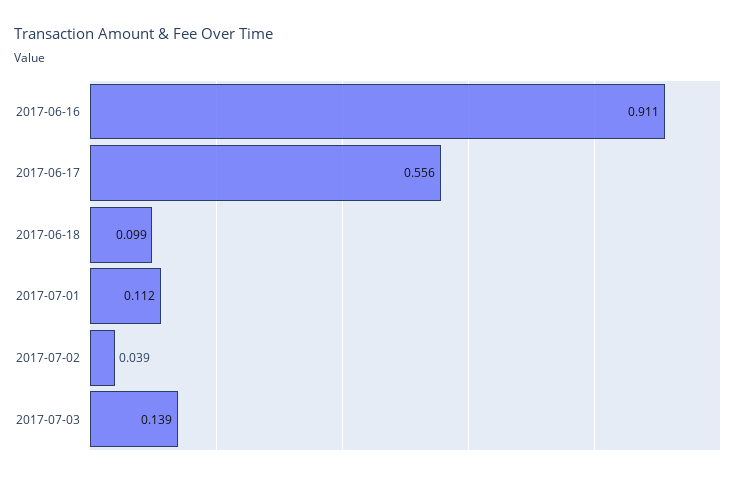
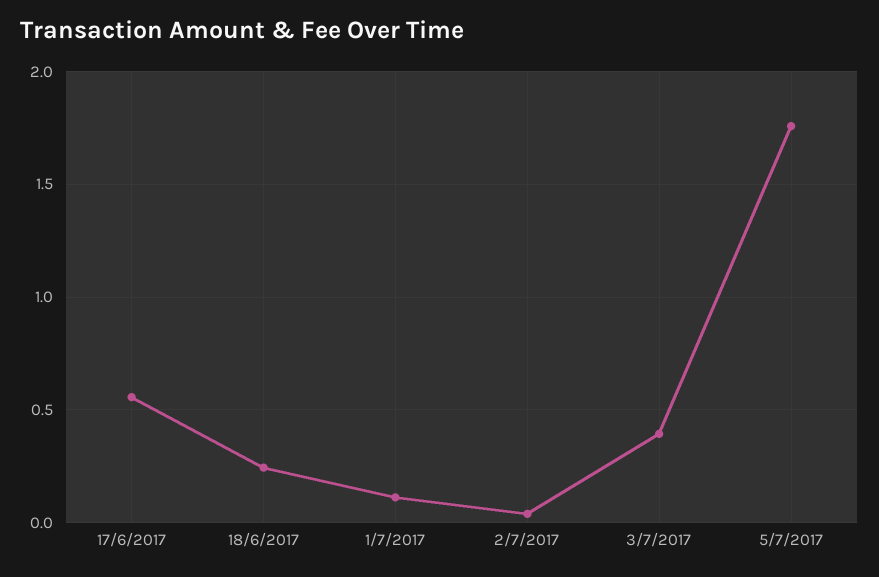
2017-06-16: 0.911 -> none
2017-06-18: 0.099 -> 0.25
2017-07-03: 0.139 -> 0.4
5/7/2017: none -> 1.75

